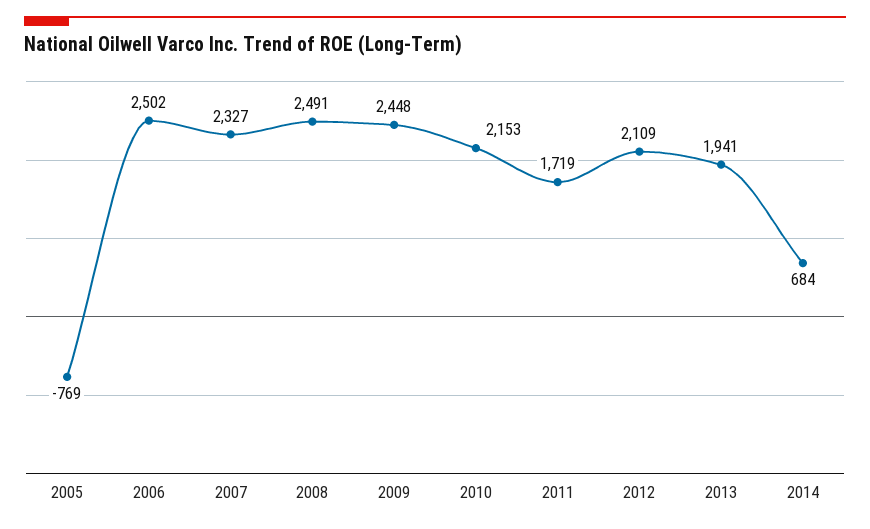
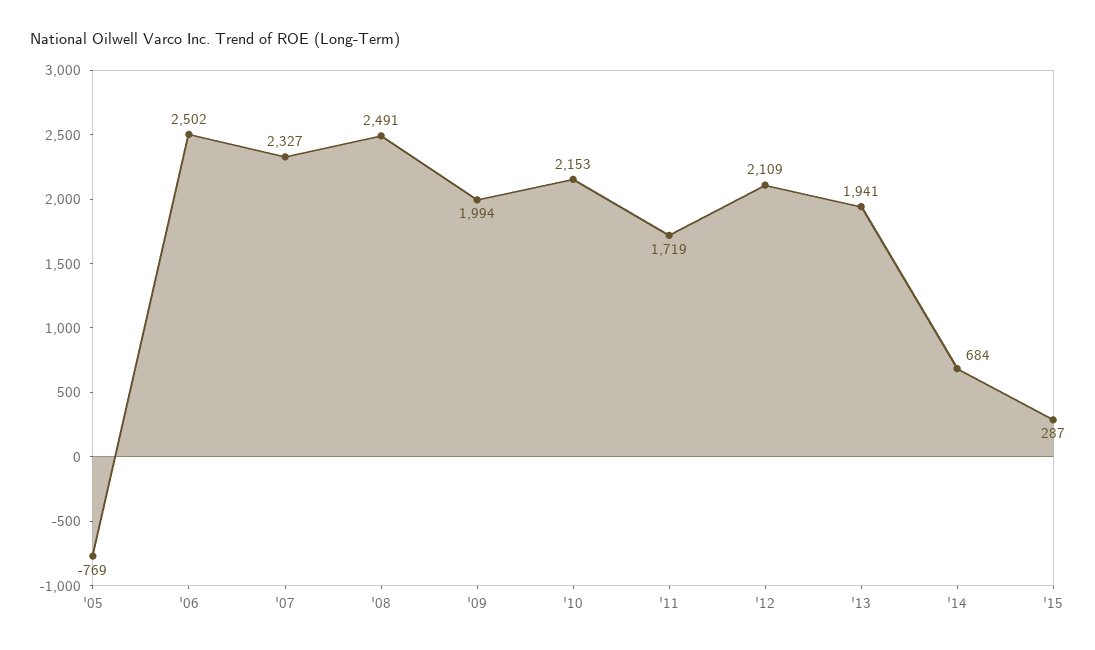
2009: 2448 -> 1994
'15: none -> 287

